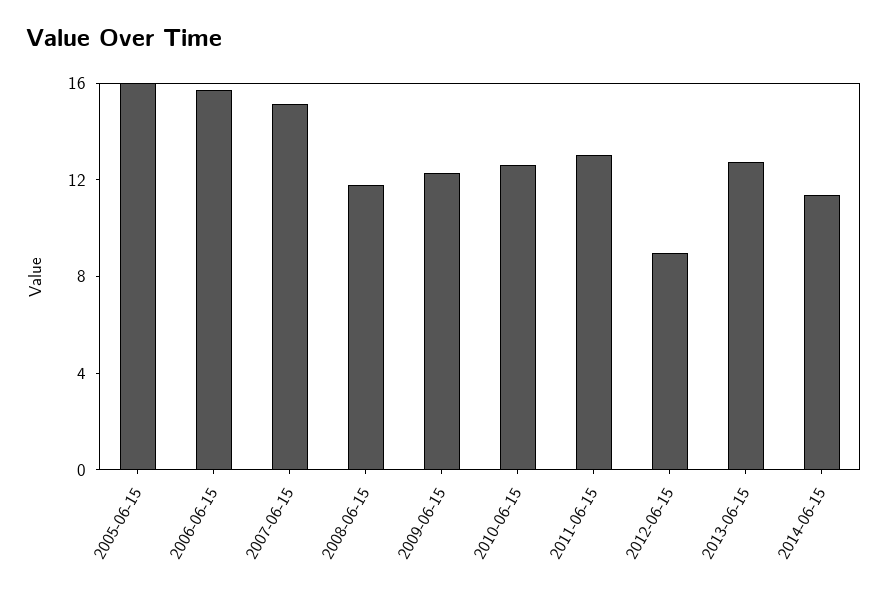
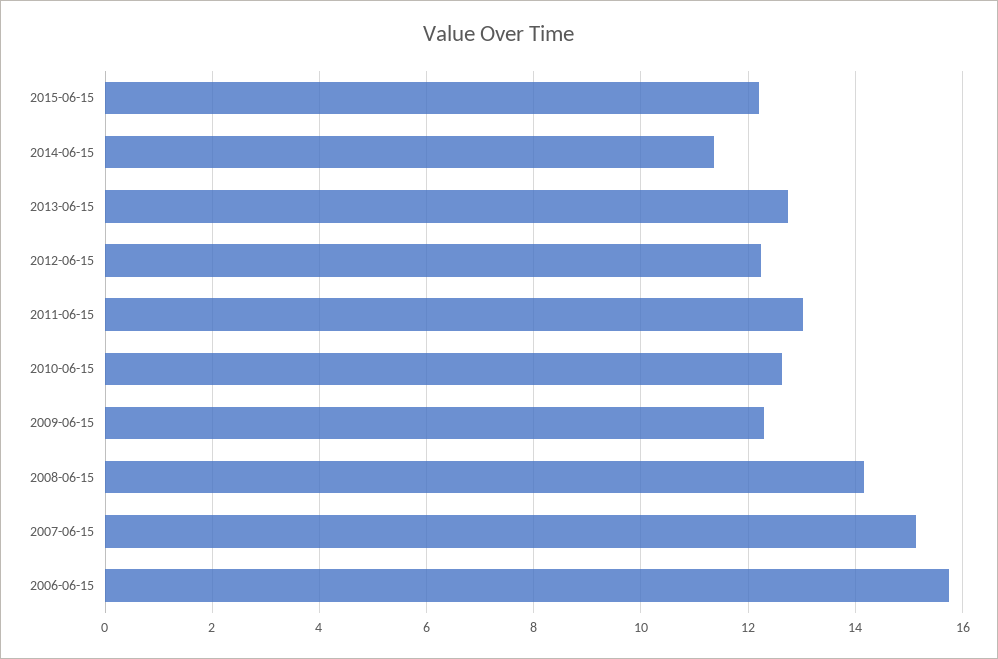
2005-06-15: 16 -> none
2008-06-15: 12 -> 14.2
2012-06-15: 9 -> 12.2
2015-06-15: none -> 12.2

